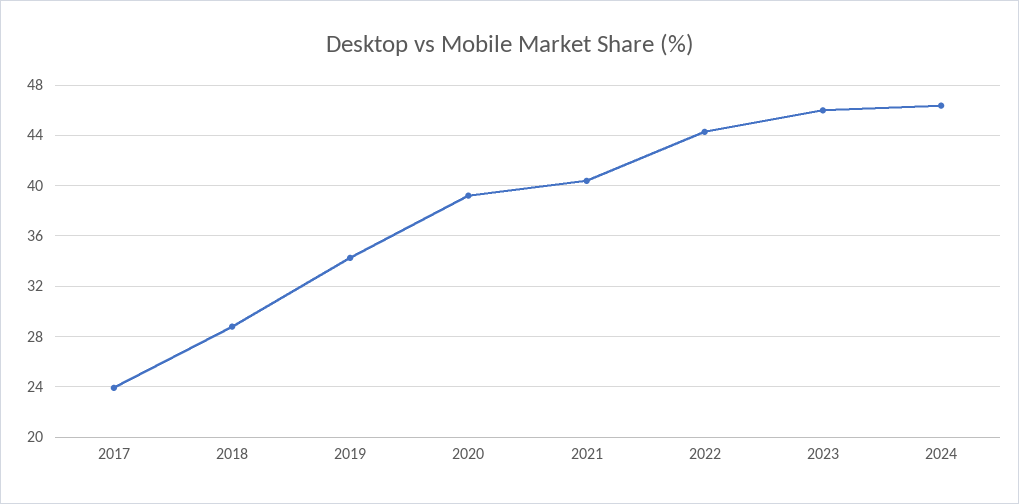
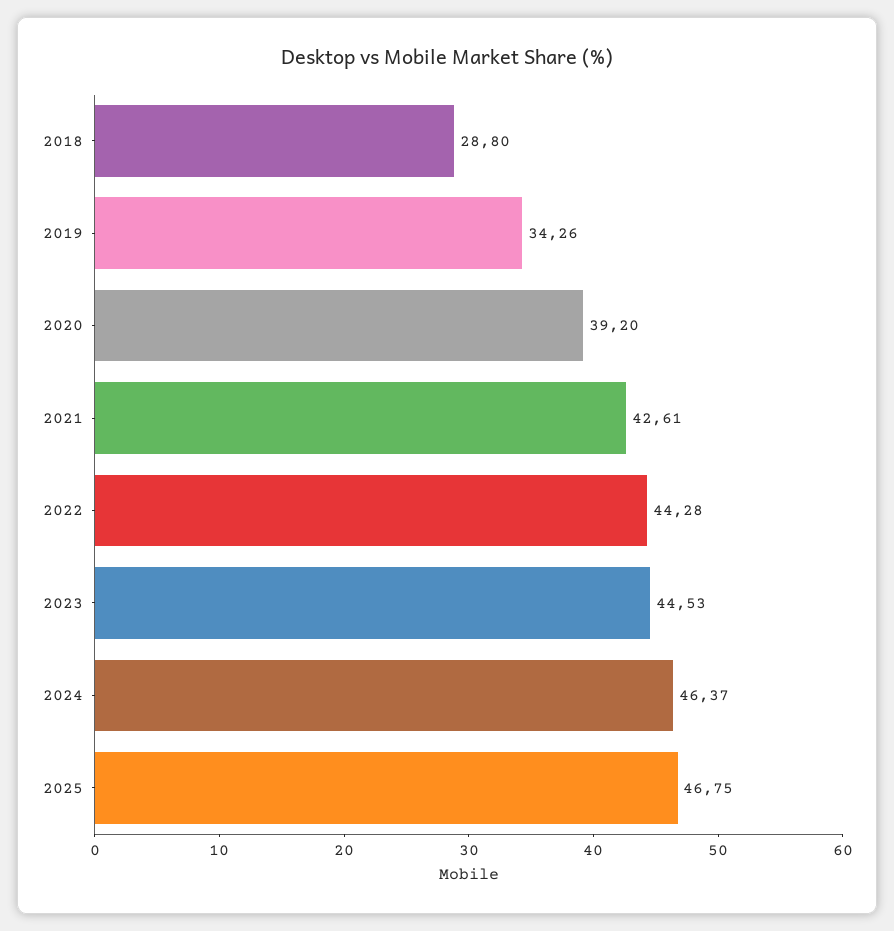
2017: 24 -> none
2021: 40.5 -> 42.61
2023: 46 -> 44.53
2025: none -> 46.75

